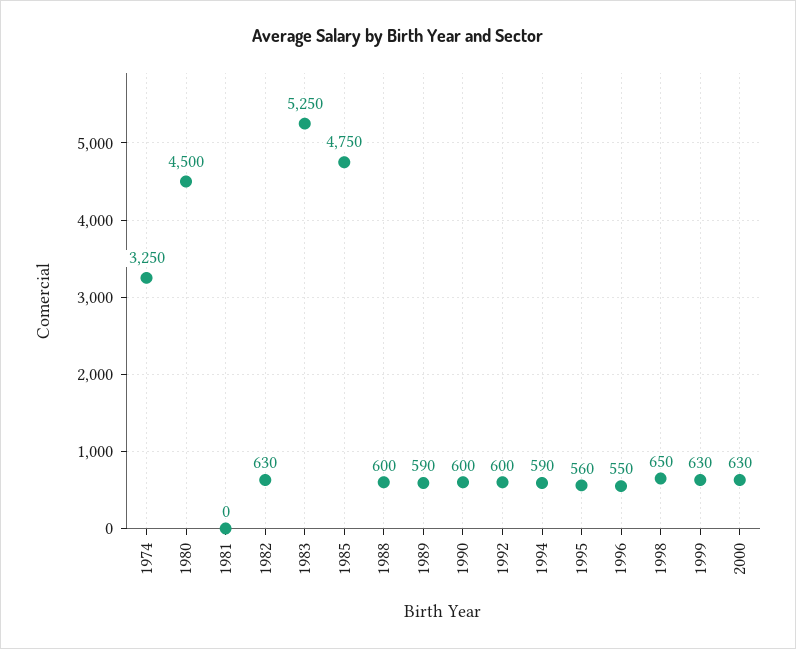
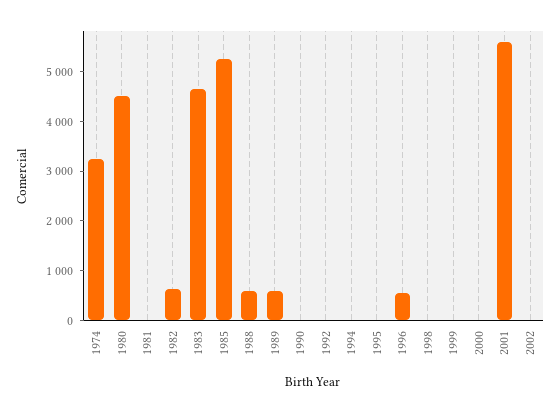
1983: 5250 -> 4600
1985: 4750 -> 5200
1990: 600 -> 0
1992: 600 -> 0
1994: 590 -> 0
1995: 560 -> 0
1998: 650 -> 0
1999: 630 -> 0
2000: 630 -> 0
2001: none -> 5600
2002: none -> 0

